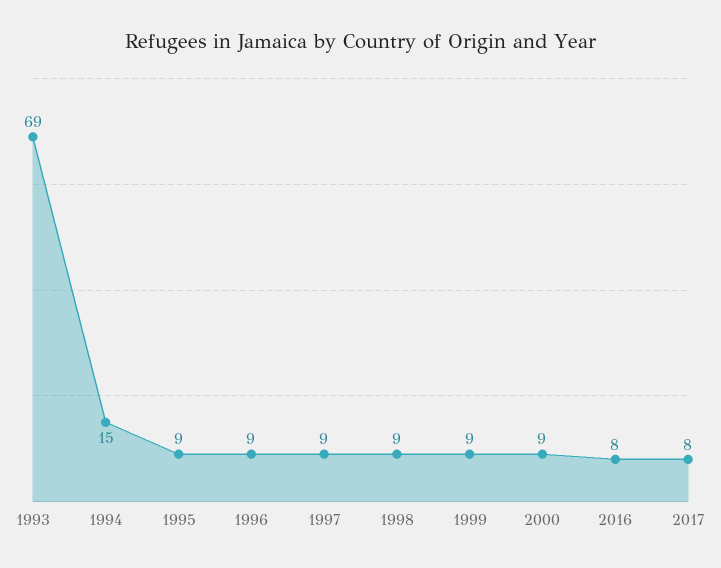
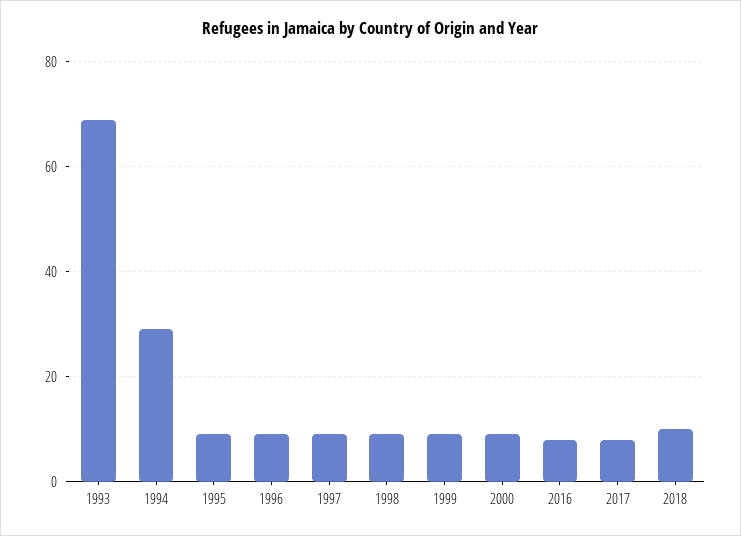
1994: 15 -> 30
2018: none -> 10

